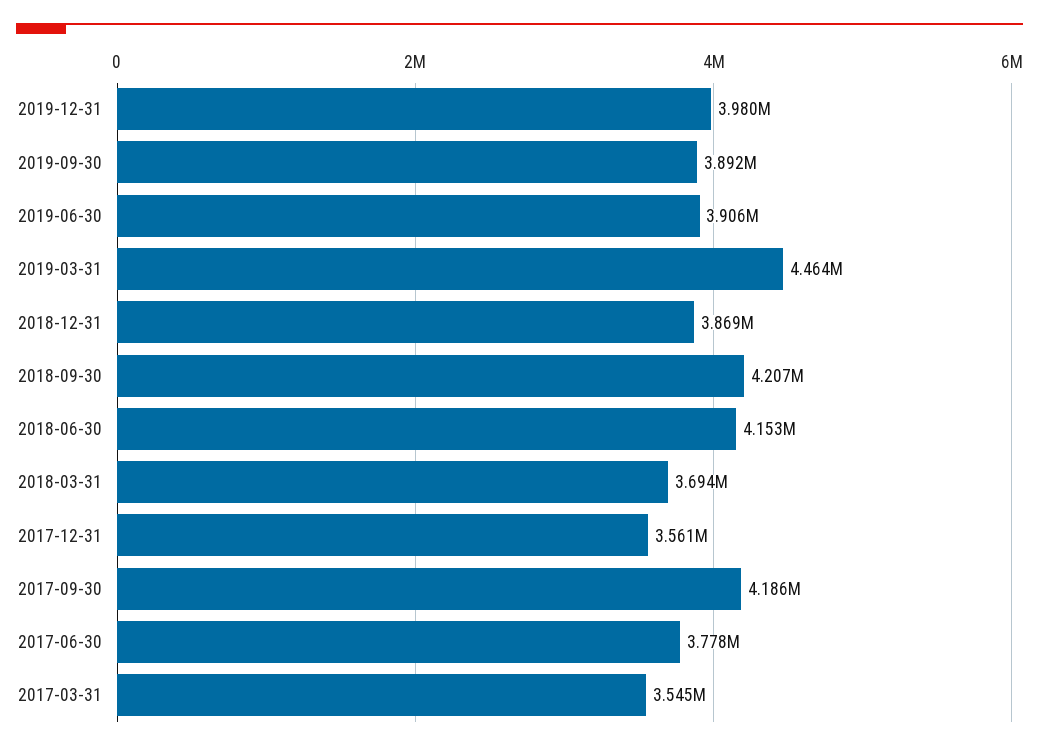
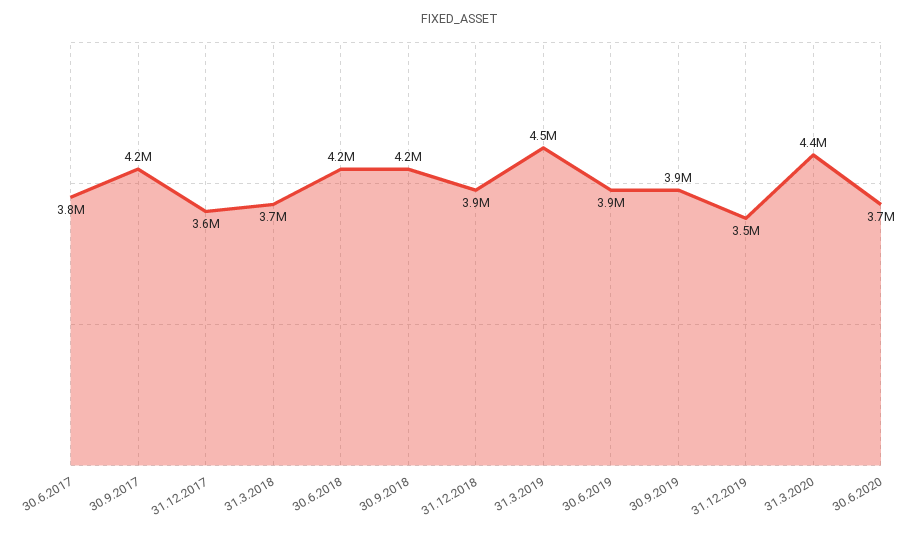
2019-12-31: 3980000 -> 3500000
2017-03-31: 3545000 -> none
31.3.2020: none -> 4400000
30.6.2020: none -> 3700000

